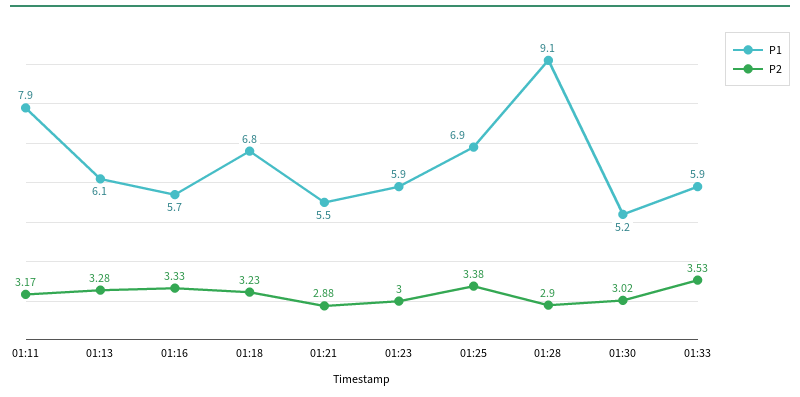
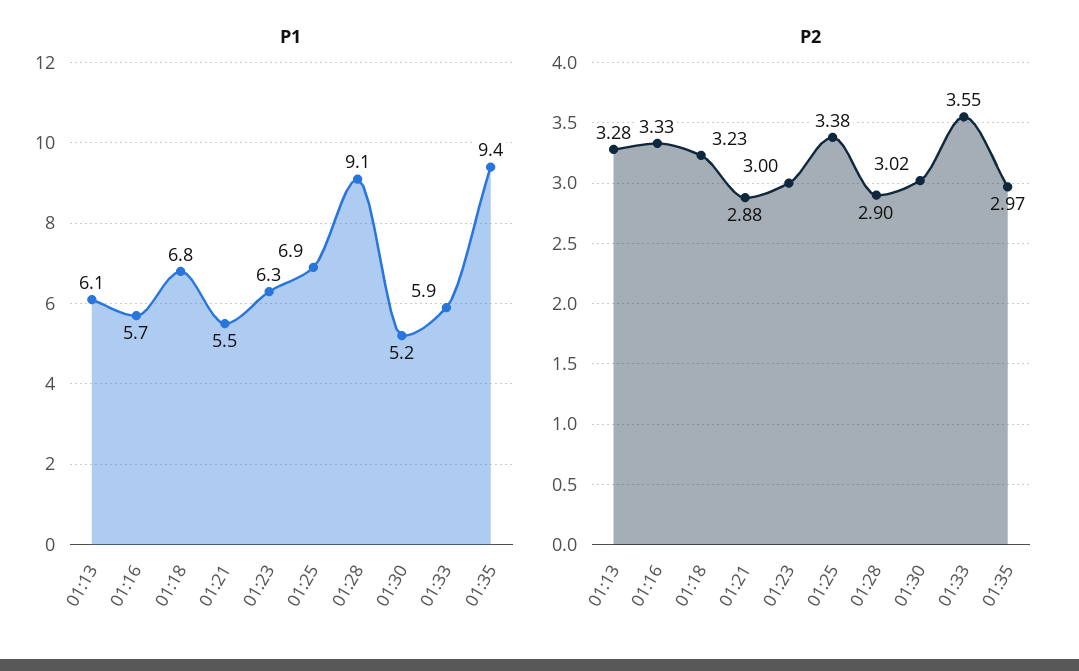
P1, 01:11: 7.9 -> none
P2, 01:11: 3.17 -> none
P1, 01:23: 5.9 -> 6.3
P2, 01:33: 3.53 -> 3.55
P1, 01:35: none -> 9.4
P2, 01:35: none -> 2.97

